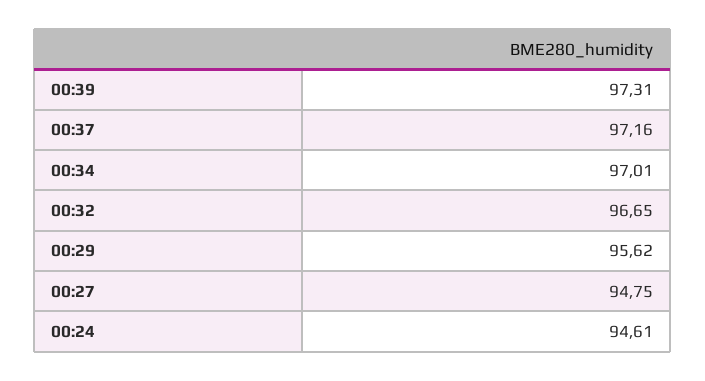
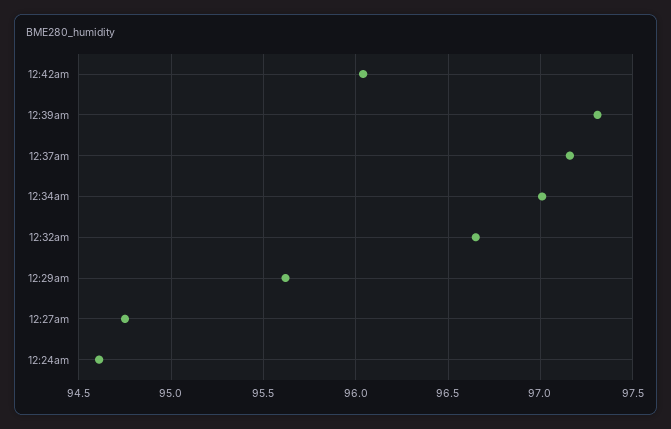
12:42am: none -> 96.05

